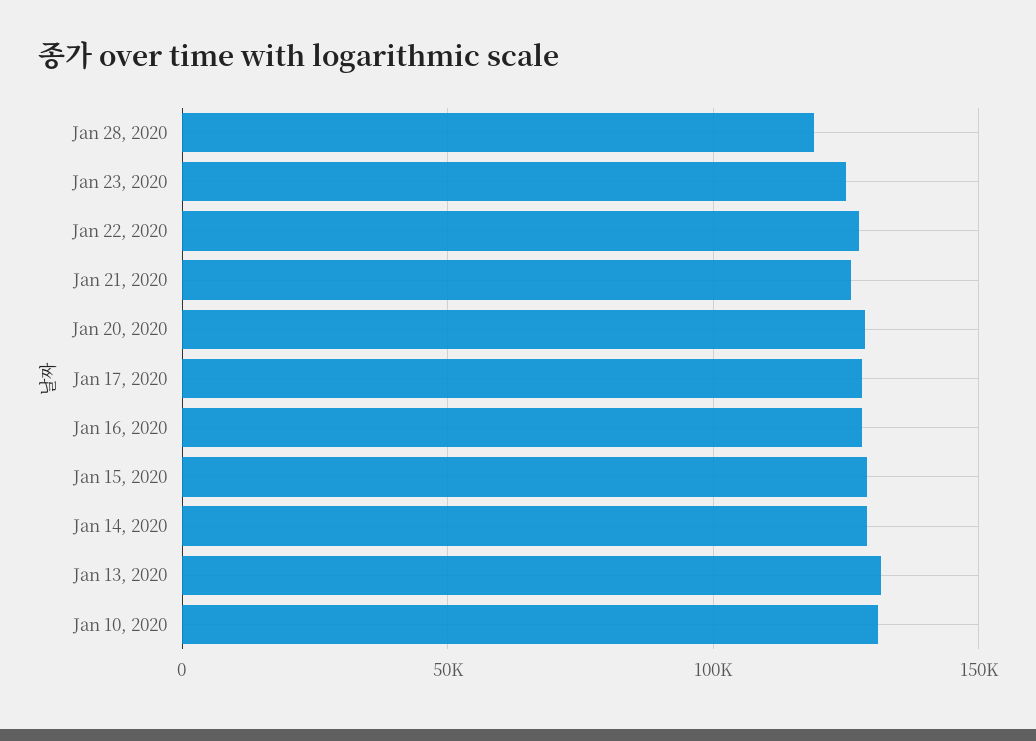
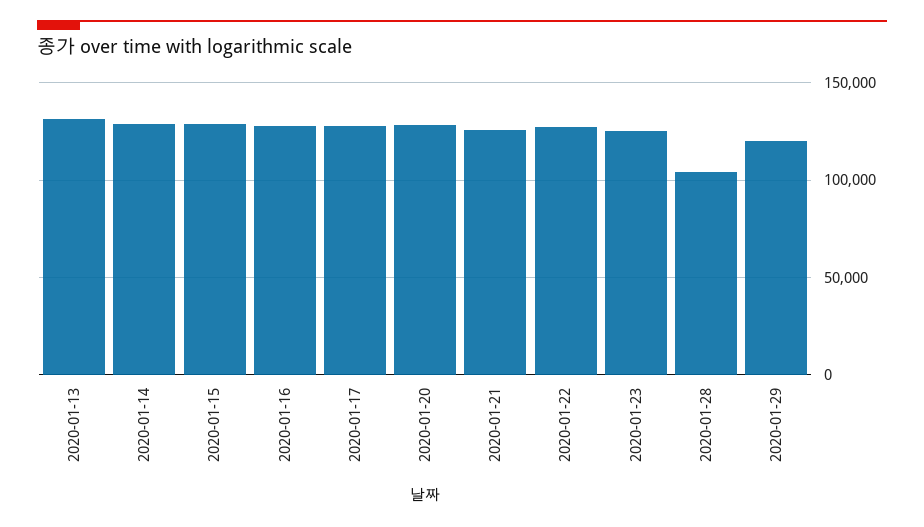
Jan 28, 2020: 120000 -> 105000
Jan 10, 2020: 130000 -> none
2020-01-29: none -> 120000

